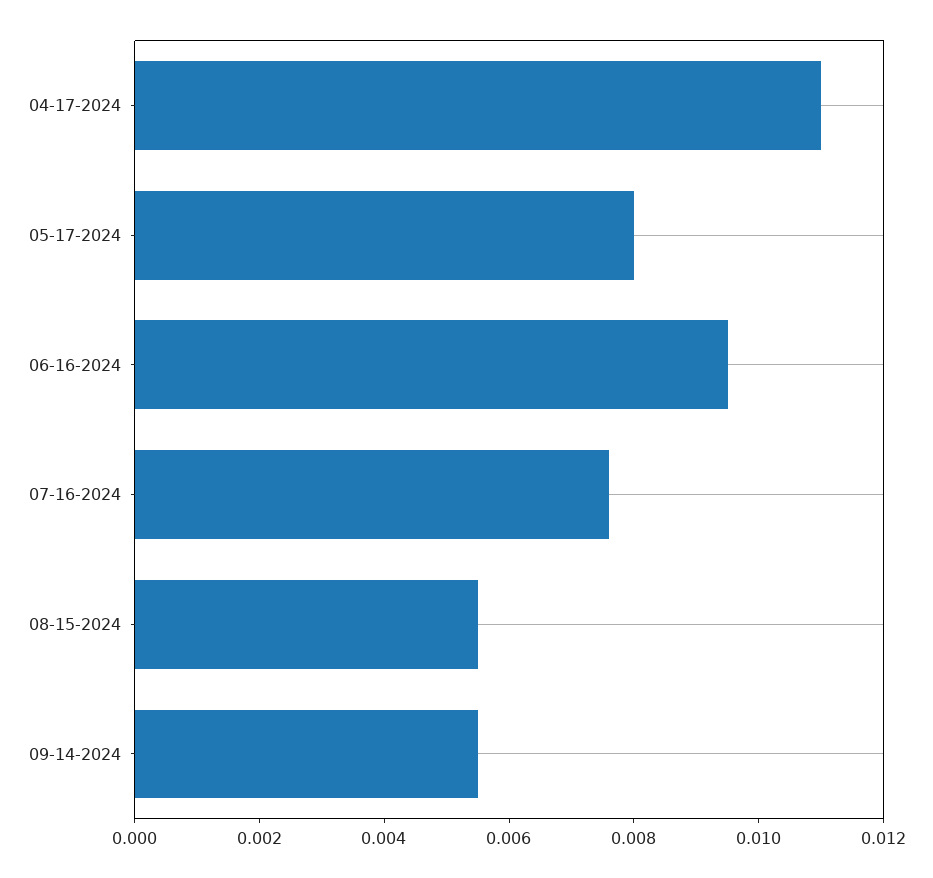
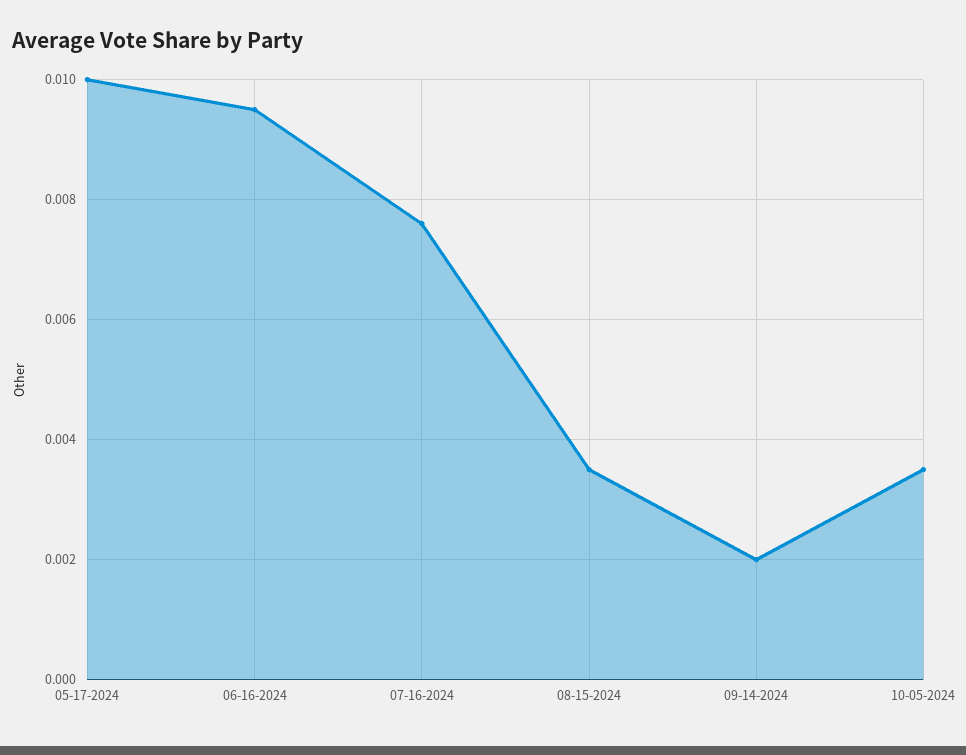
04-17-2024: 0.011 -> none
05-17-2024: 0.008 -> 0.01
08-15-2024: 0.0055 -> 0.0035
09-14-2024: 0.0055 -> 0.002
10-05-2024: none -> 0.0035

